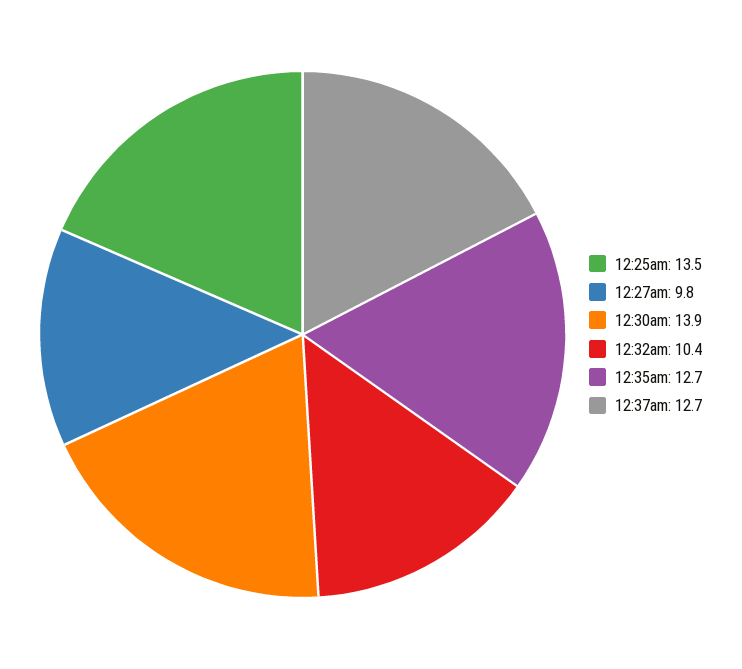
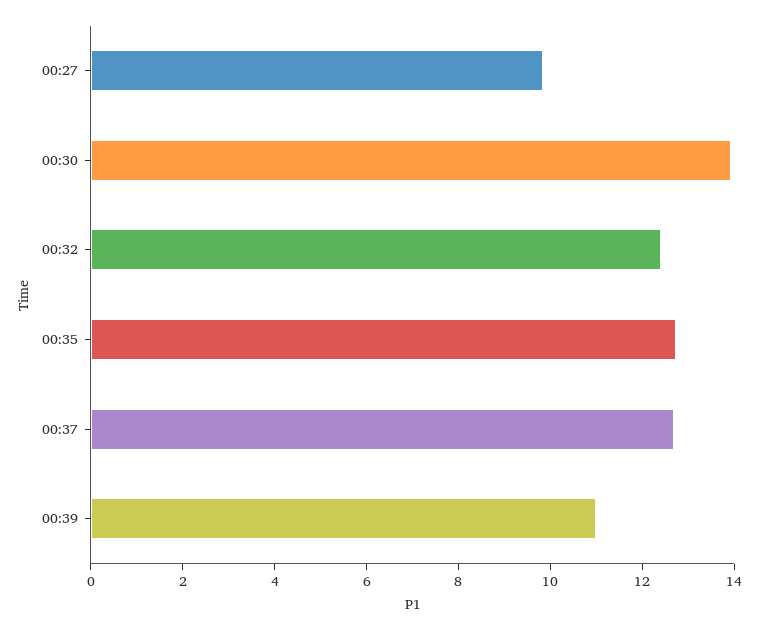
12:25am: 13.5 -> none
12:32am: 10.4 -> 12.5
00:39: none -> 11

